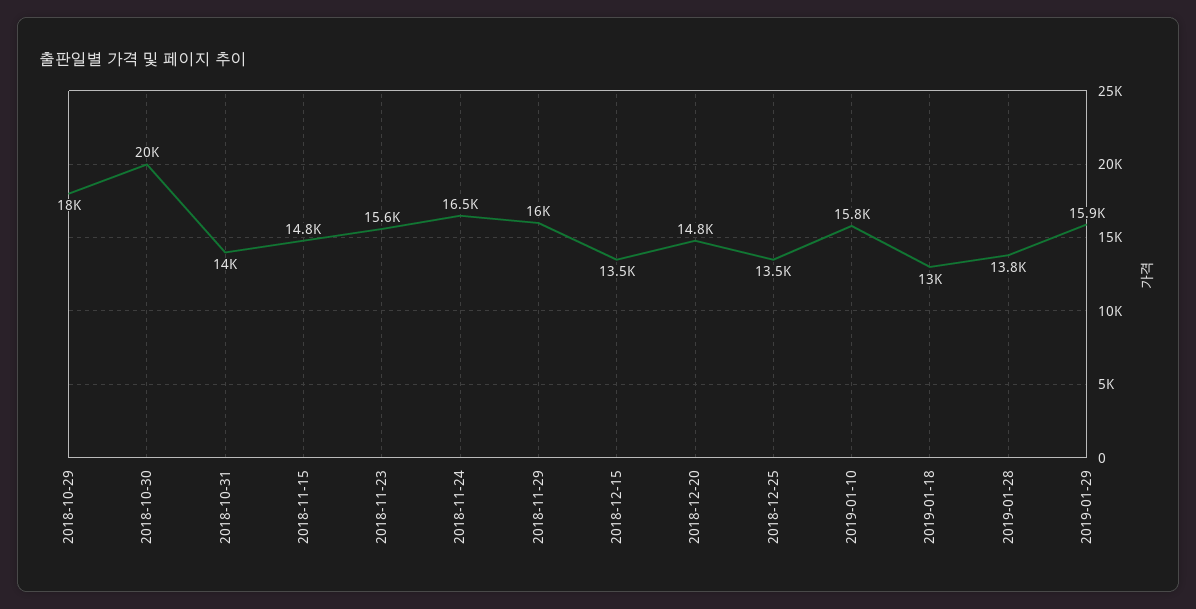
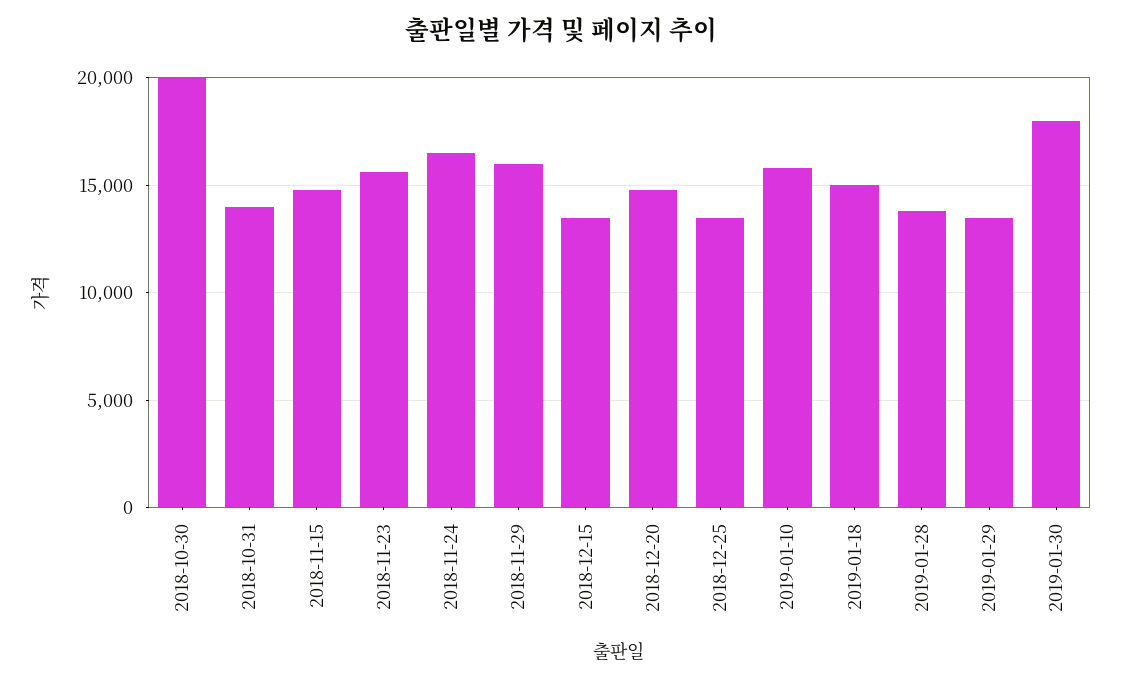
2018-10-29: 18000 -> none
2019-01-18: 13000 -> 15000
2019-01-29: 15900 -> 13500
2019-01-30: none -> 18000

